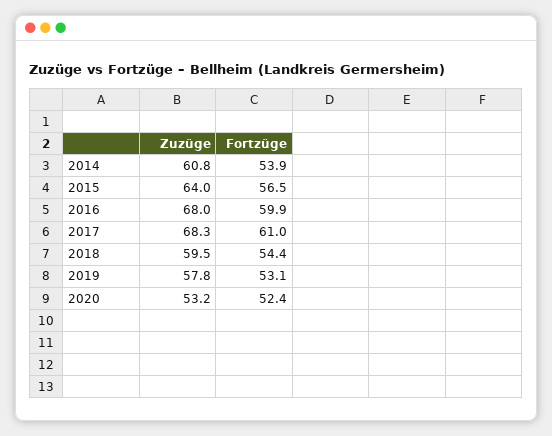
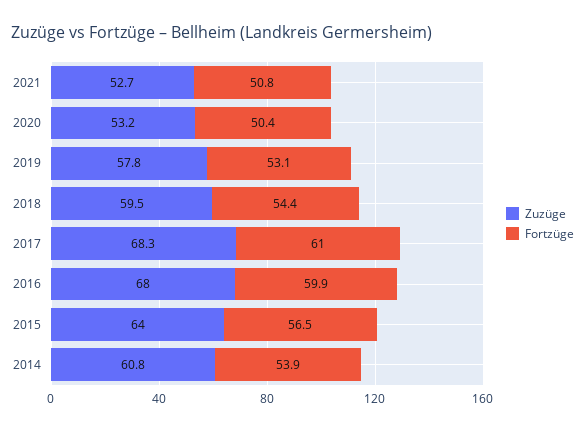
Fortzüge, 2020: 52.4 -> 50.4
Zuzüge, 2021: none -> 52.7
Fortzüge, 2021: none -> 50.8

